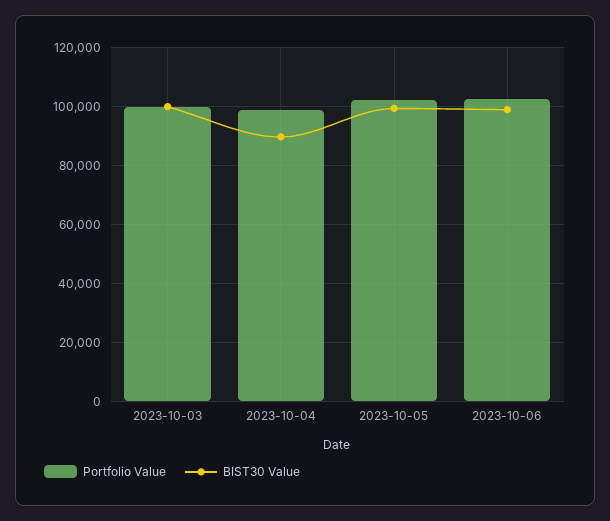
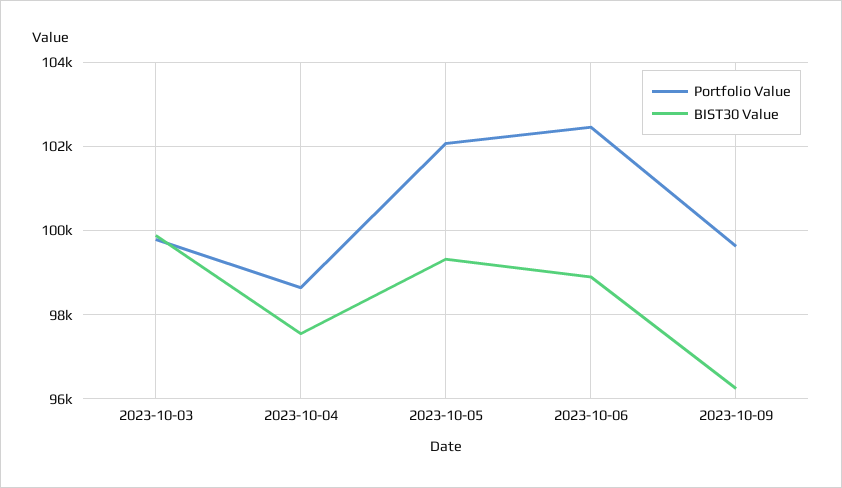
BIST30 Value, 2023-10-04: 90000 -> 97600
Portfolio Value, 2023-10-09: none -> 99600
BIST30 Value, 2023-10-09: none -> 96200

